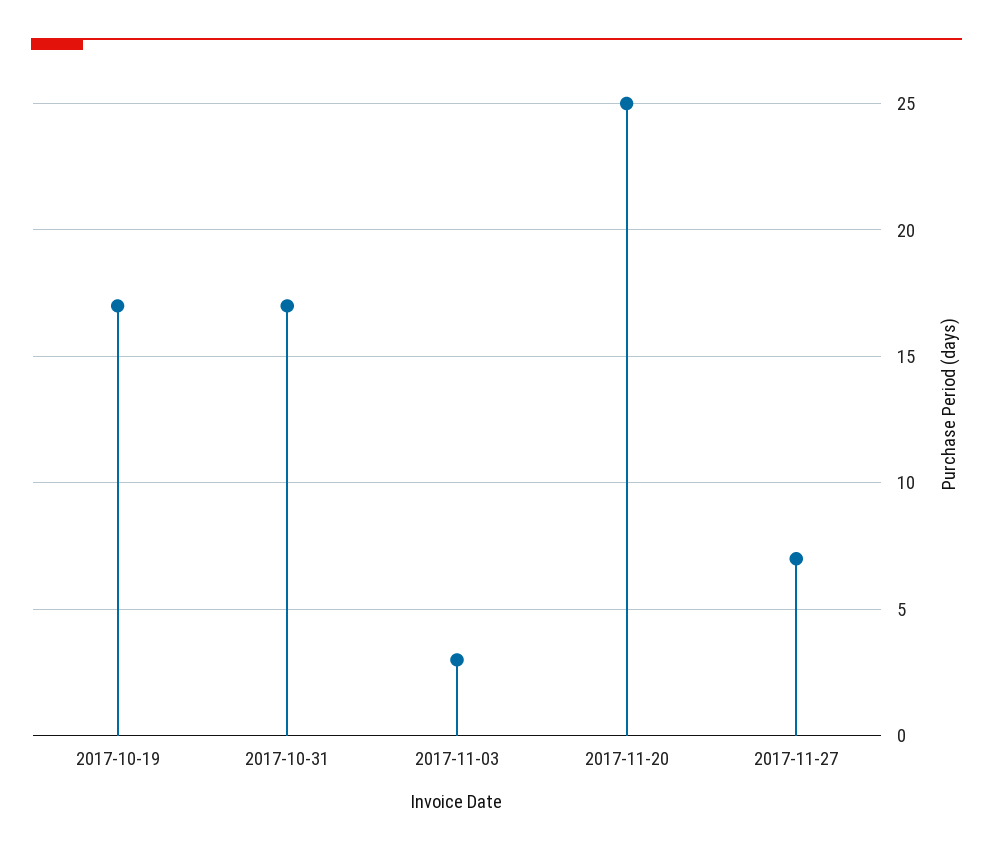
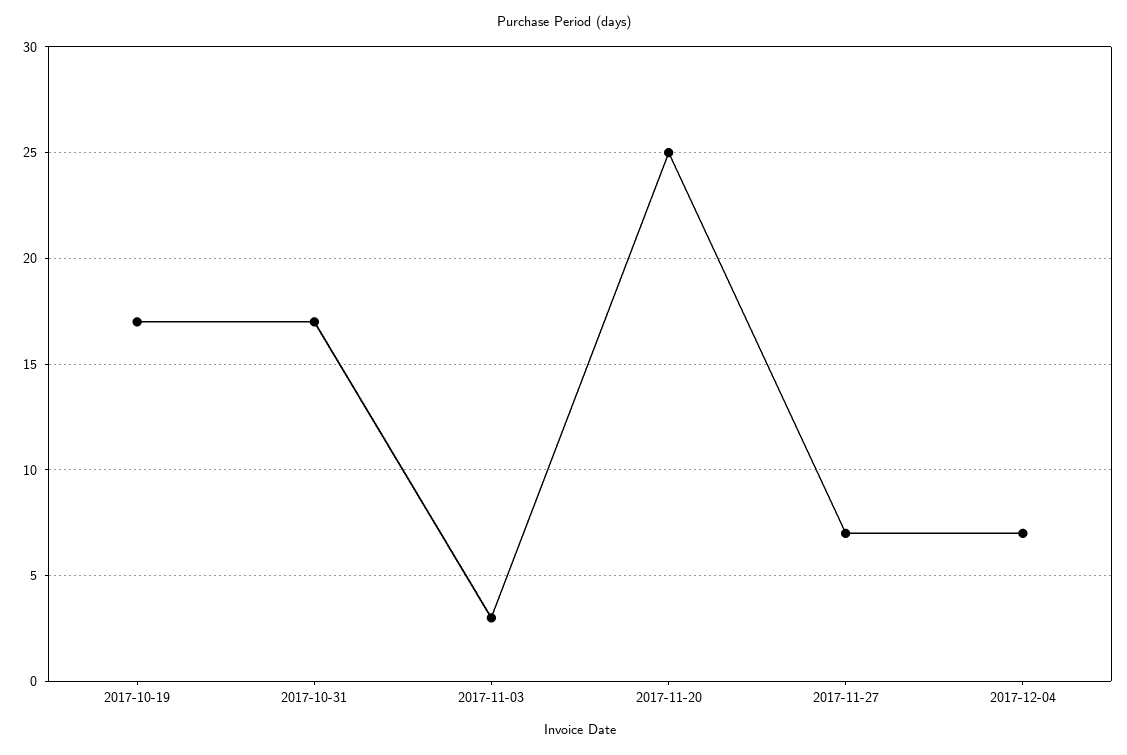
2017-12-04: none -> 7

